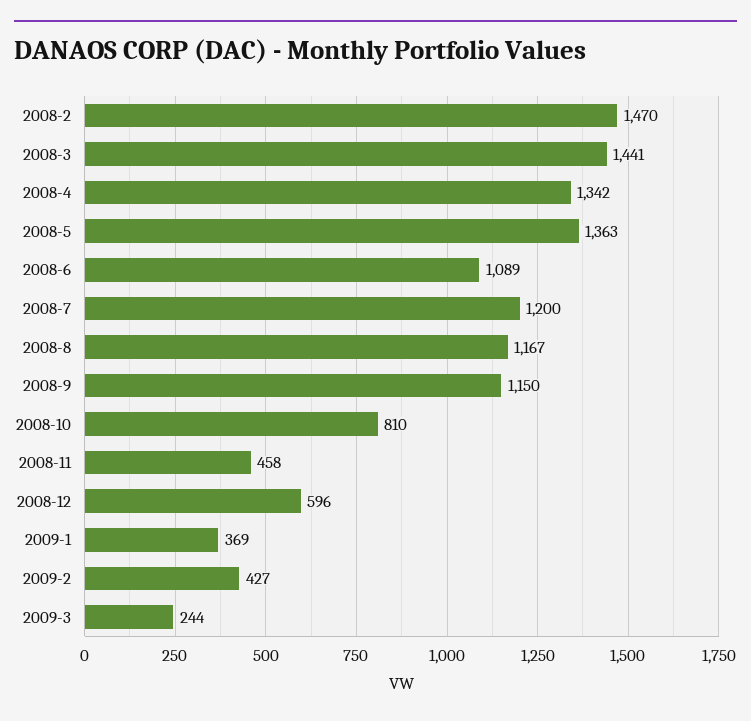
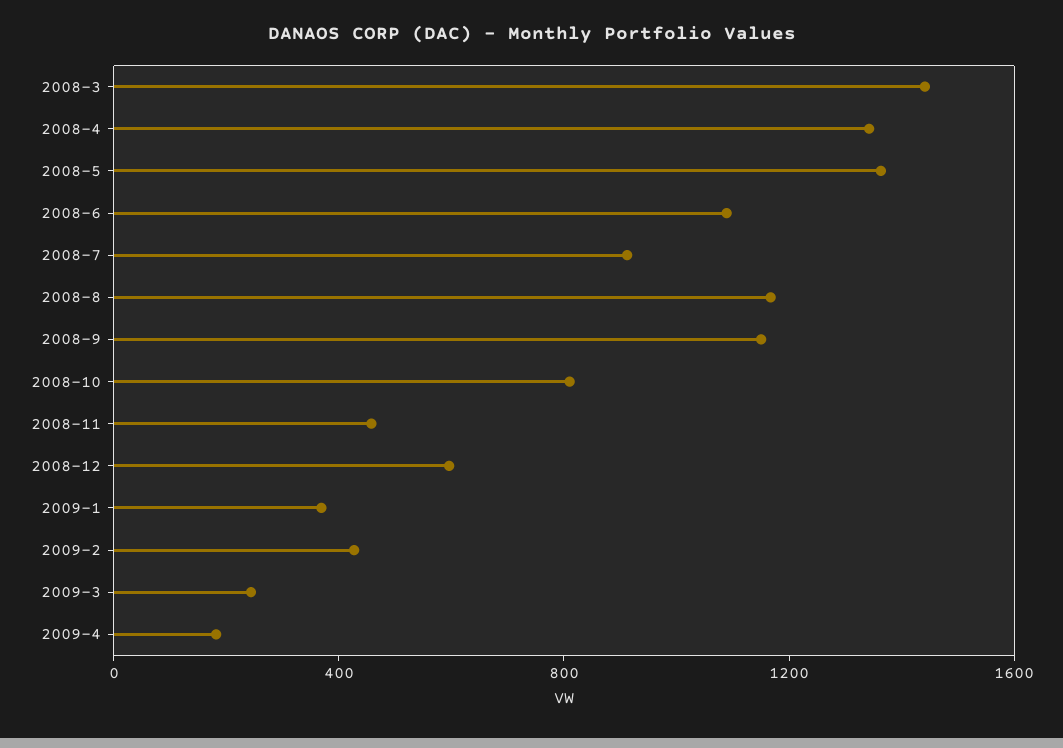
2008-2: 1470 -> none
2008-7: 1200 -> 900
2009-4: none -> 200

